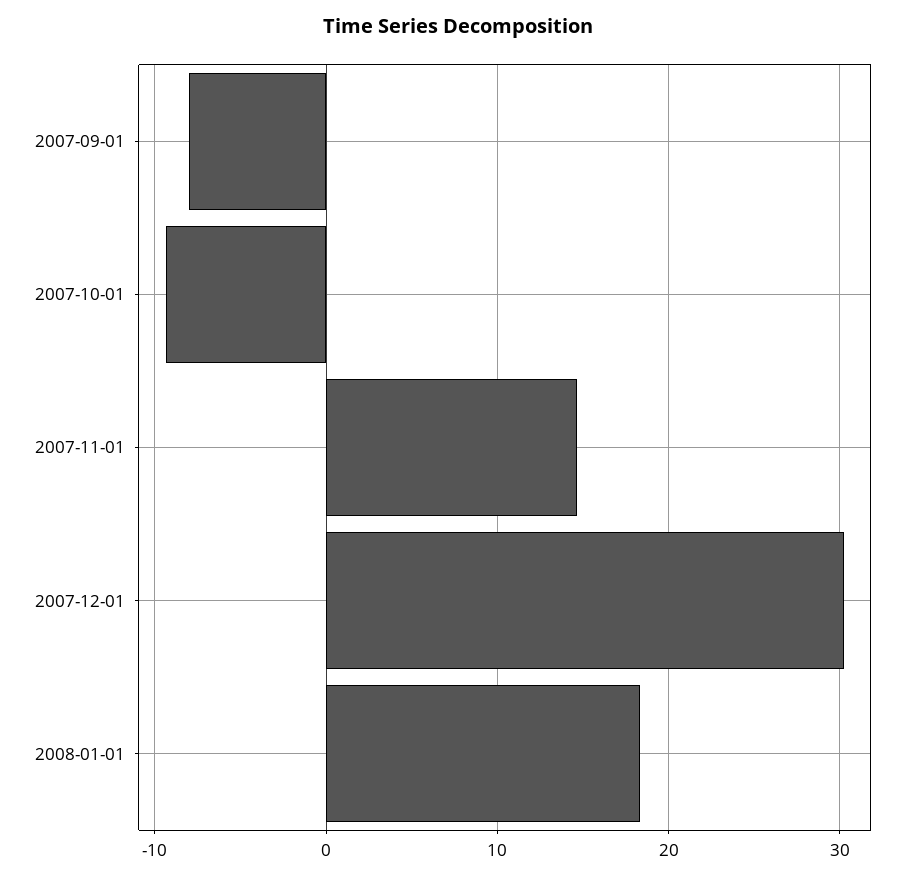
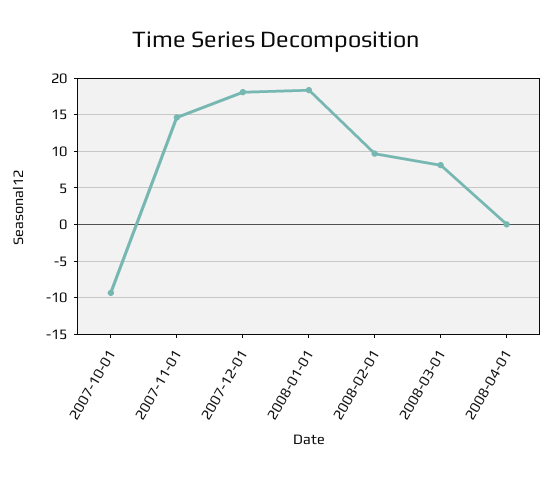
2007-09-01: -8 -> none
2007-12-01: 30 -> 18
2008-02-01: none -> 10
2008-03-01: none -> 8
2008-04-01: none -> 0

